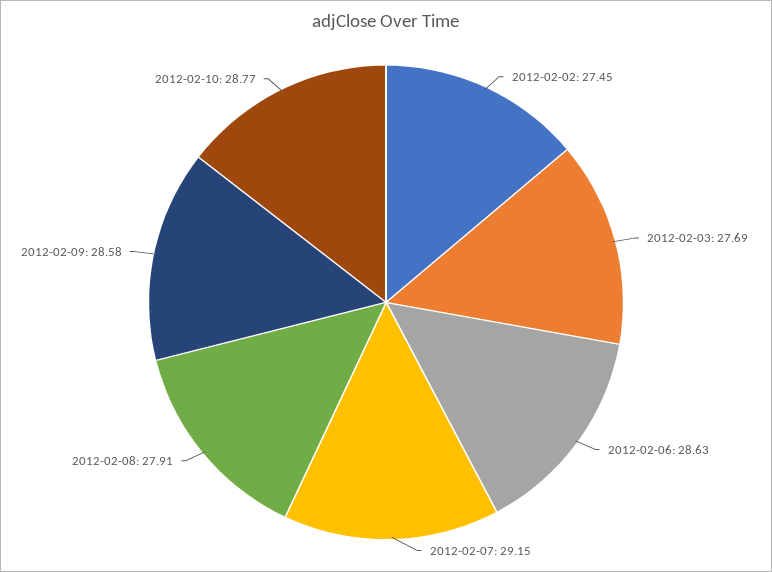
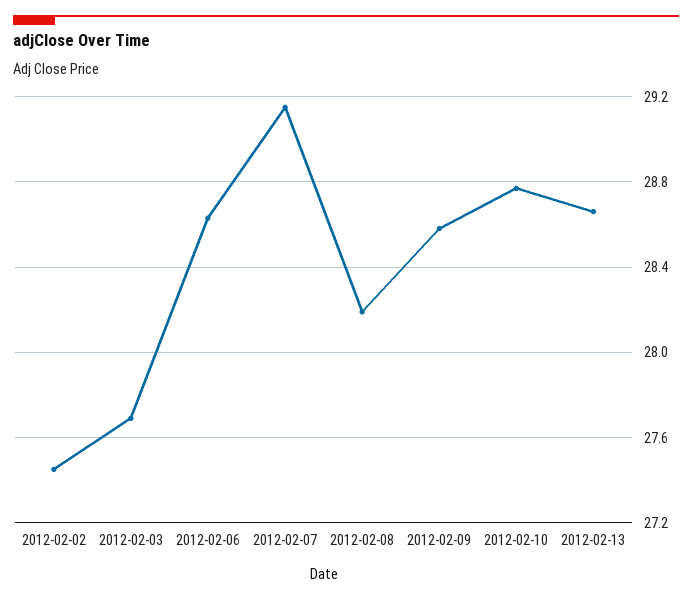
2012-02-08: 27.91 -> 28.2
2012-02-13: none -> 28.65

